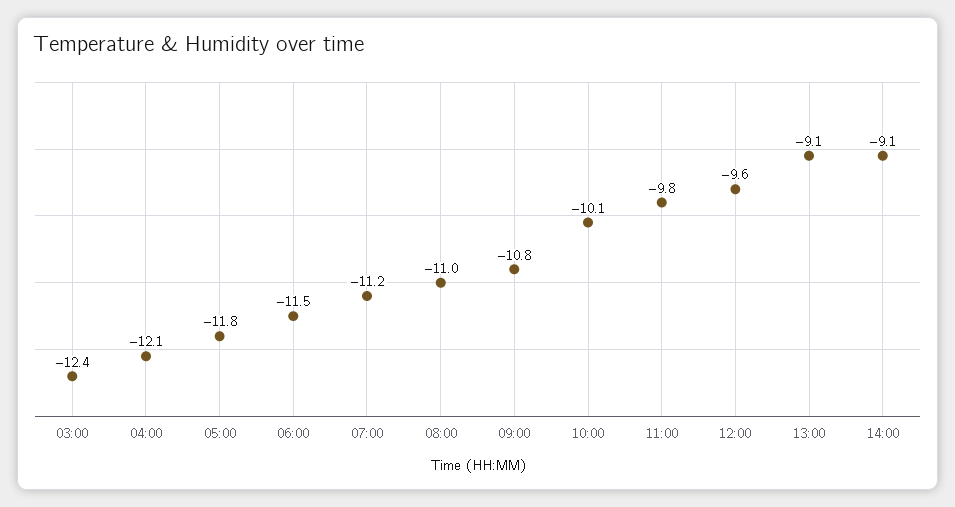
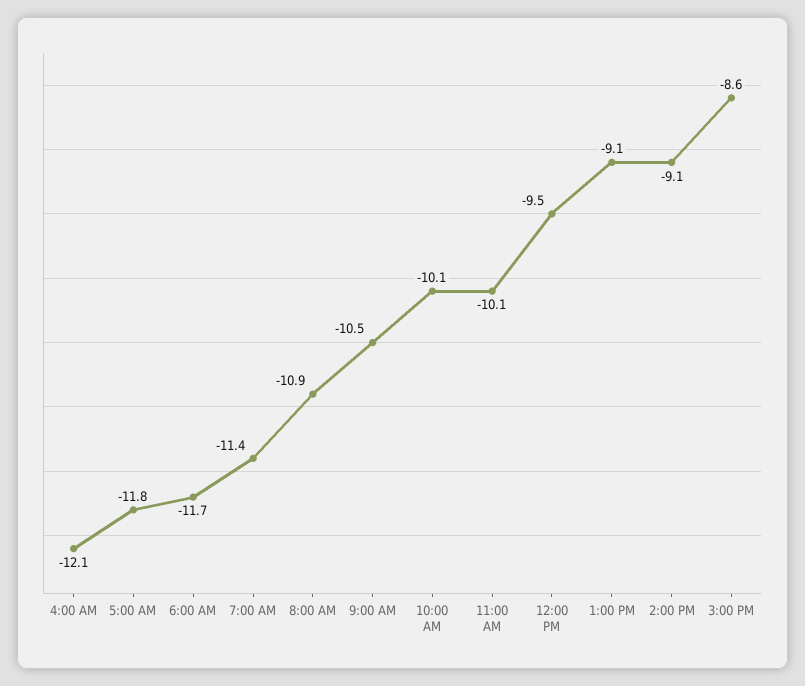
03:00: -12.4 -> none
06:00: -11.5 -> -11.7
07:00: -11.2 -> -11.4
08:00: -11 -> -10.9
09:00: -10.8 -> -10.5
11:00: -9.8 -> -10.1
12:00: -9.6 -> -9.5
3:00 PM: none -> -8.6

